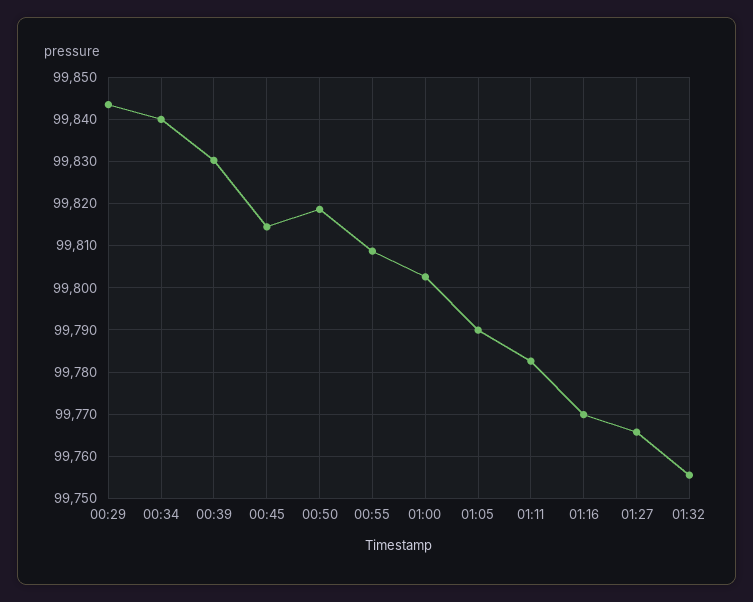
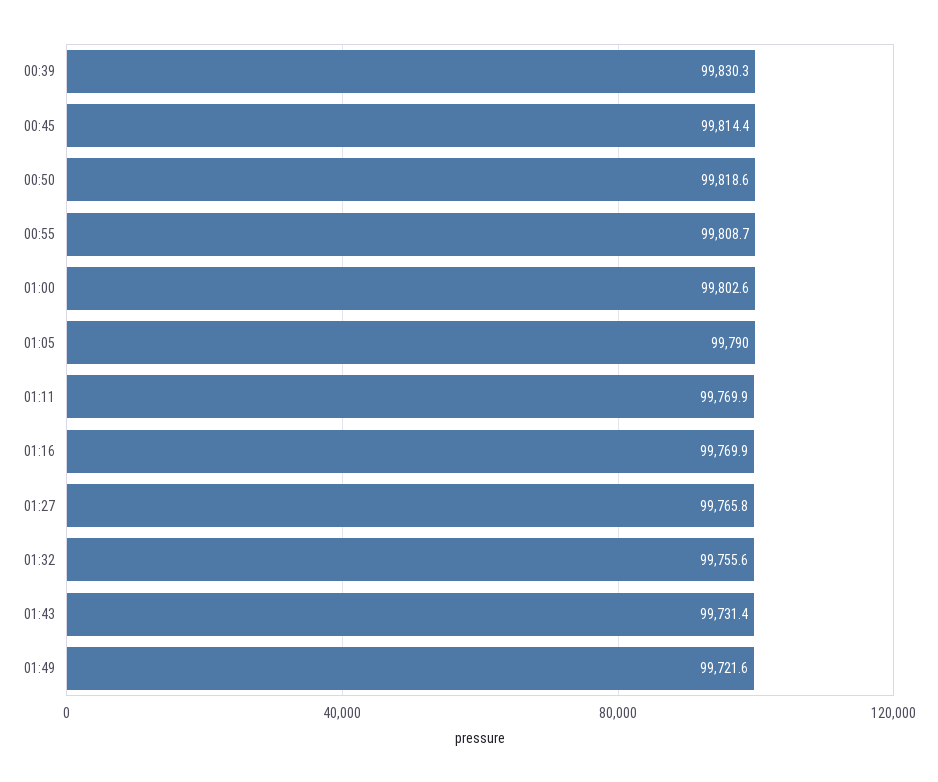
00:29: 99844 -> none
00:34: 99840 -> none
01:11: 99782 -> 99769.9
01:43: none -> 99731.4
01:49: none -> 99721.6

